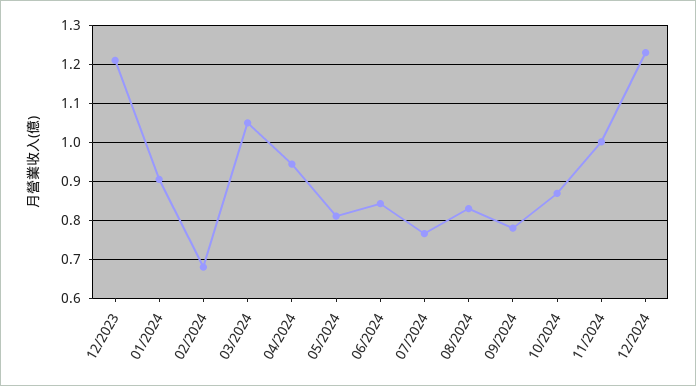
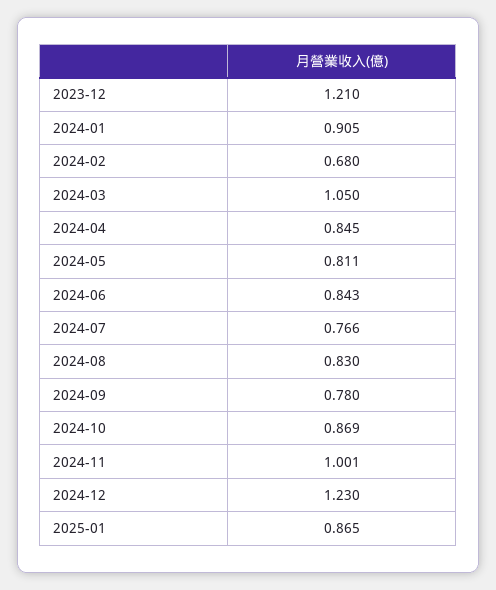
04/2024: 0.94 -> 0.845
2025-01: none -> 0.865

